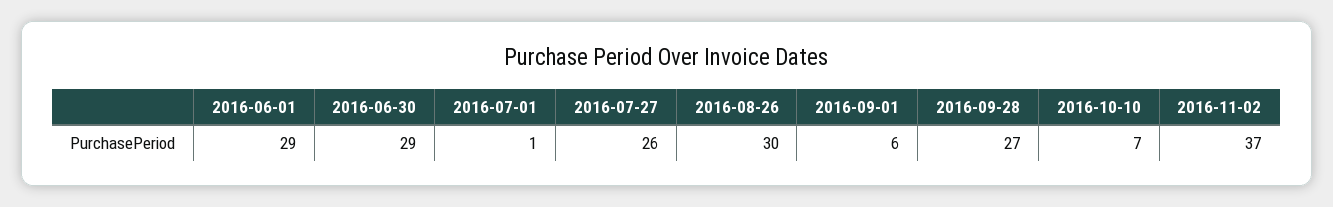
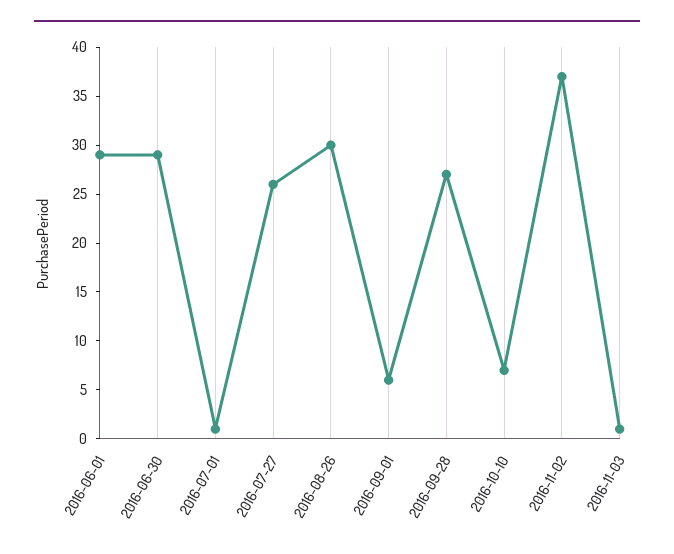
2016-11-03: none -> 1

